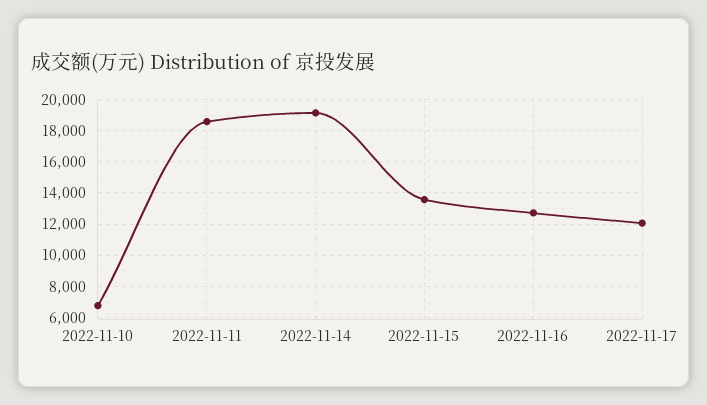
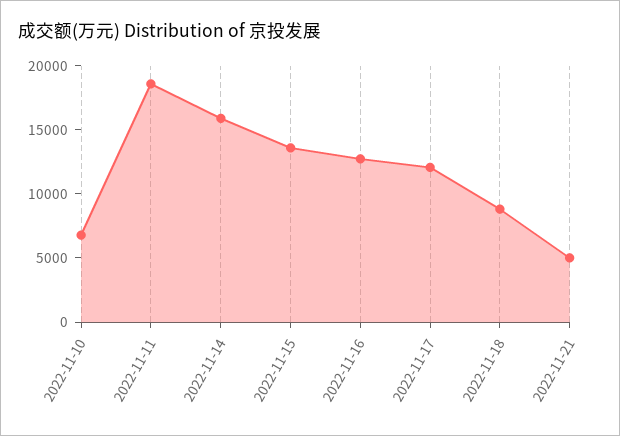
2022-11-14: 19000 -> 16000
2022-11-18: none -> 9000
2022-11-21: none -> 5000

